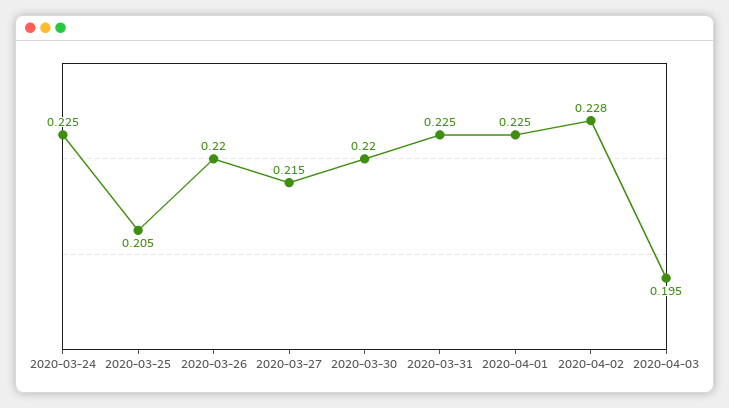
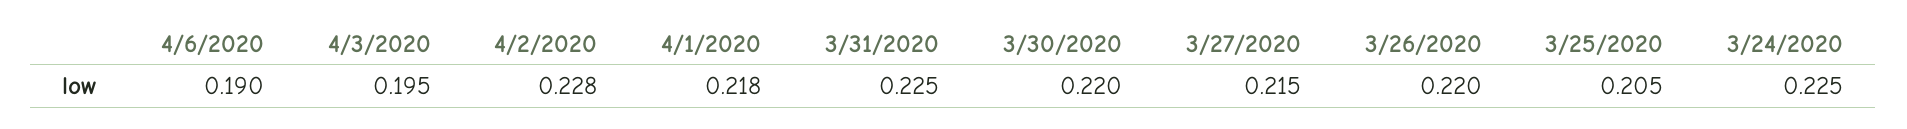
2020-04-01: 0.225 -> 0.218
4/6/2020: none -> 0.19

